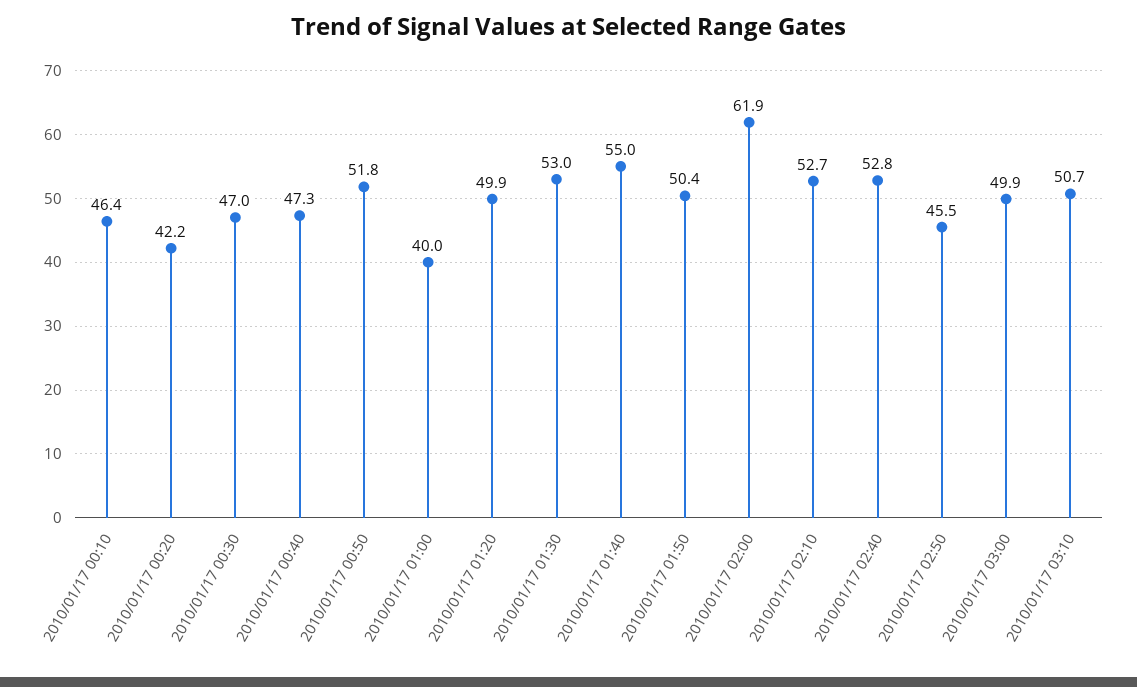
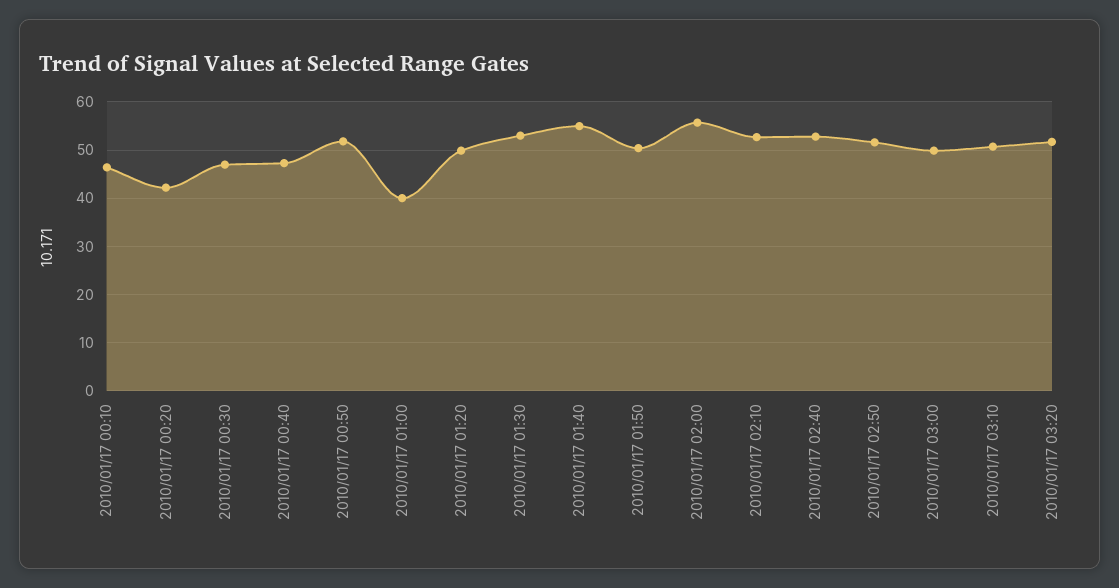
2010/01/17 02:00: 61.9 -> 56
2010/01/17 02:50: 45.5 -> 52
2010/01/17 03:20: none -> 52

